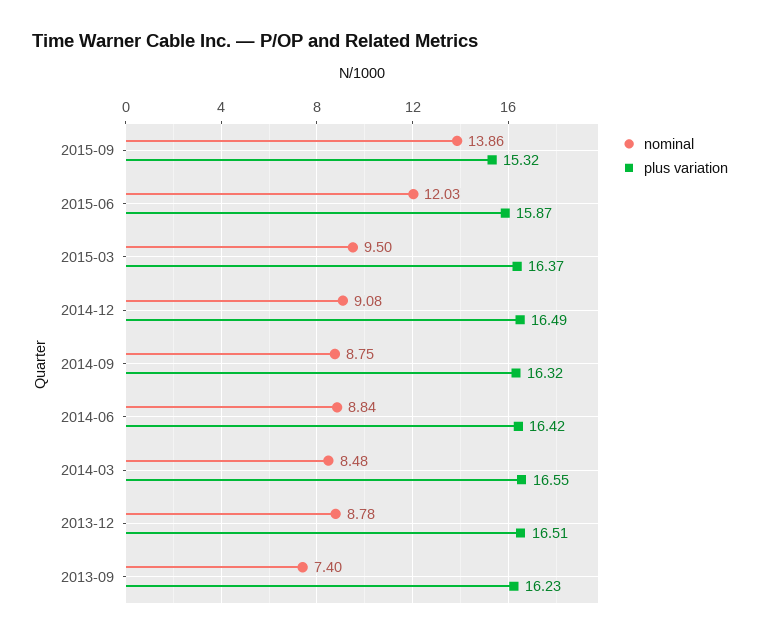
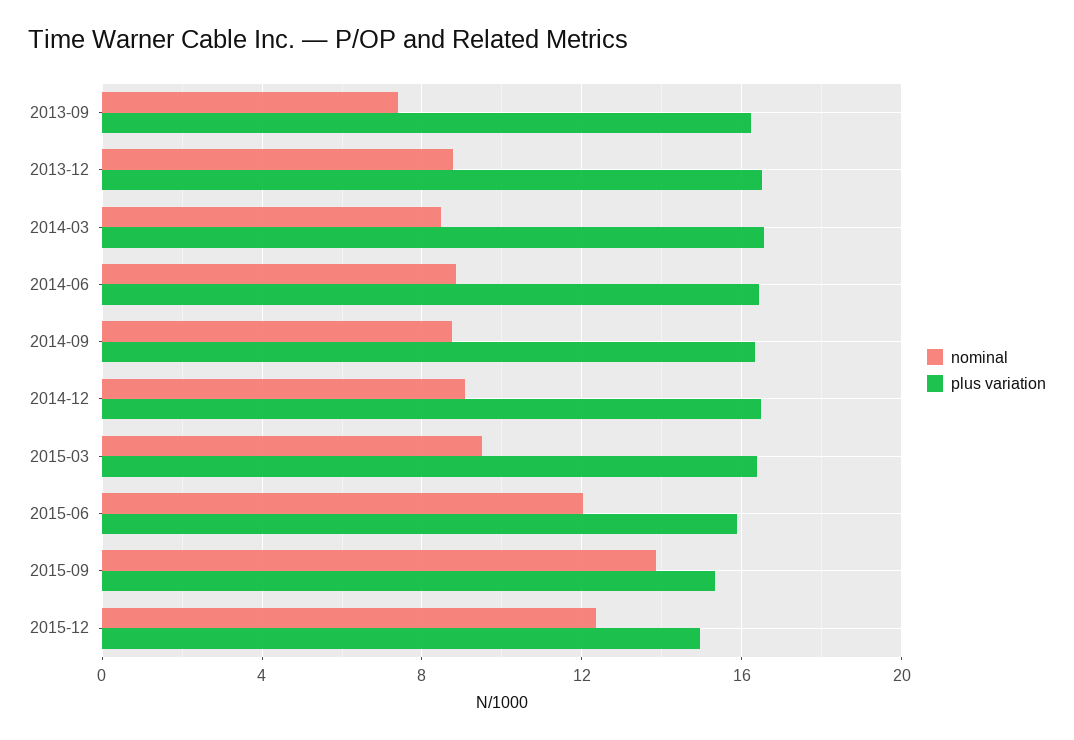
nominal, 2015-12: none -> 12.5
plus variation, 2015-12: none -> 15

